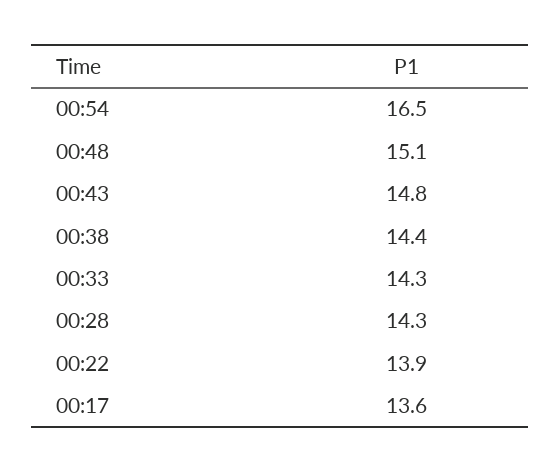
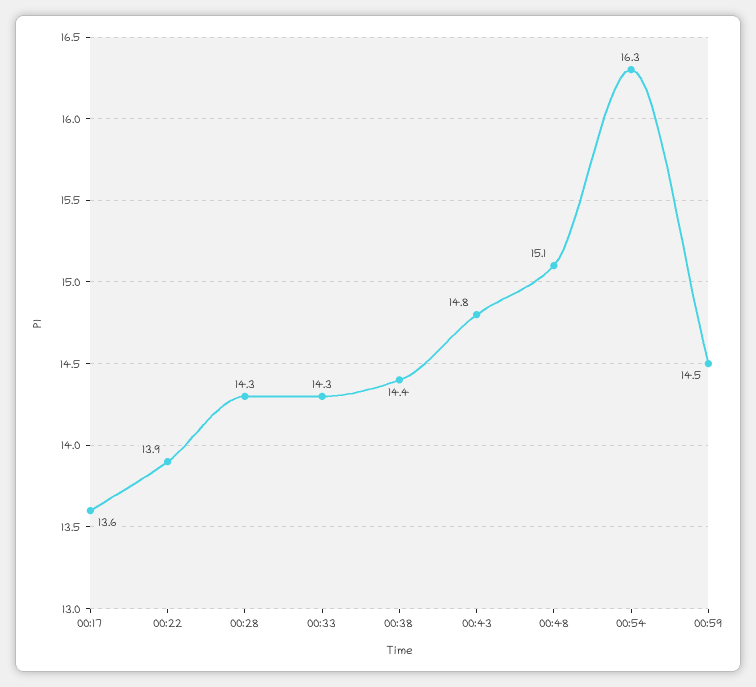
00:54: 16.5 -> 16.3
00:59: none -> 14.5

